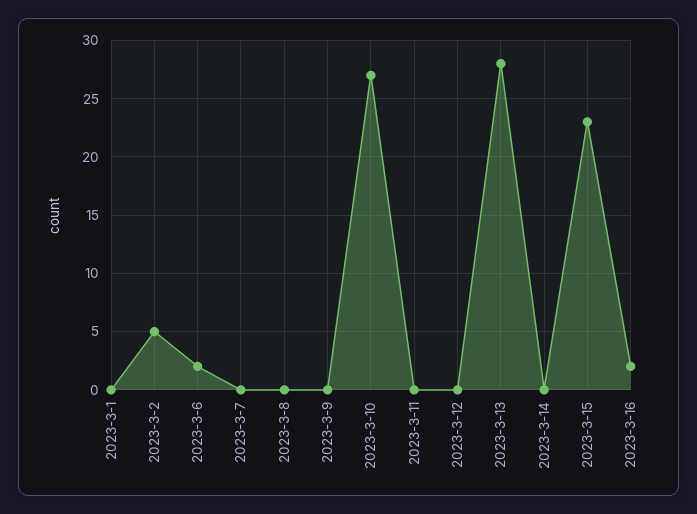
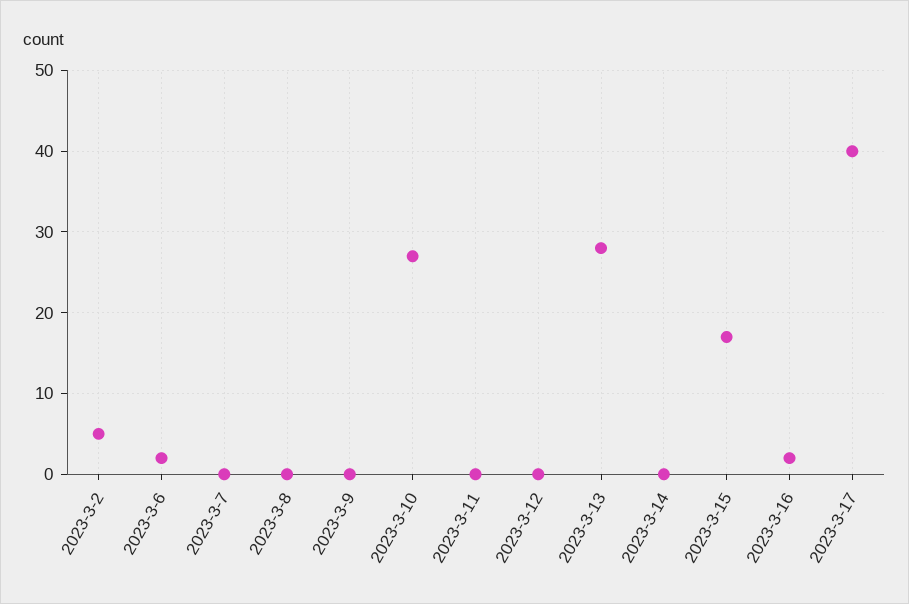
2023-3-1: 0 -> none
2023-3-15: 23 -> 17
2023-3-17: none -> 40

